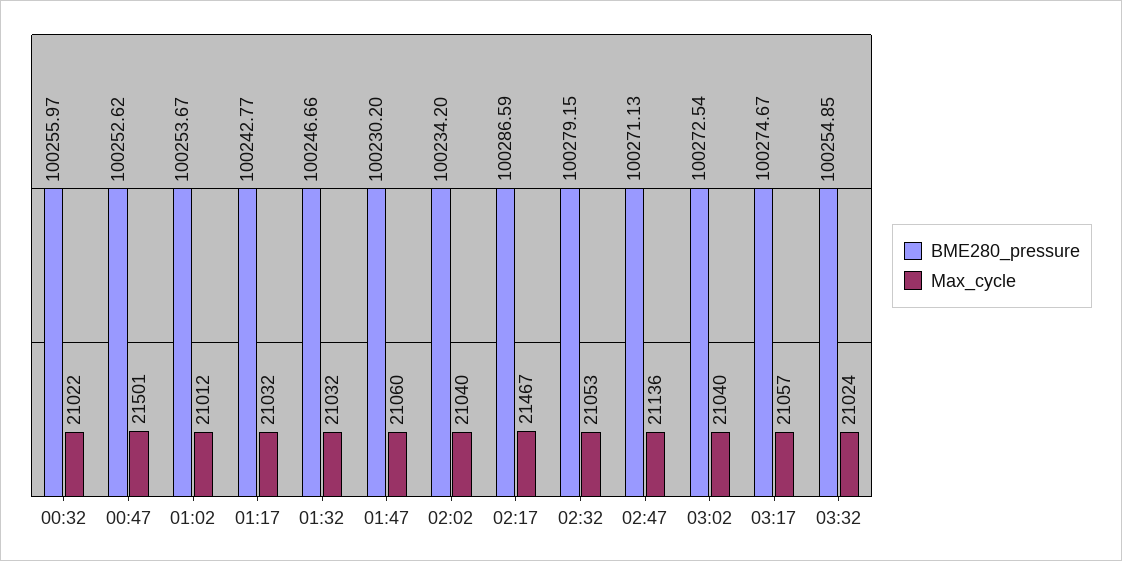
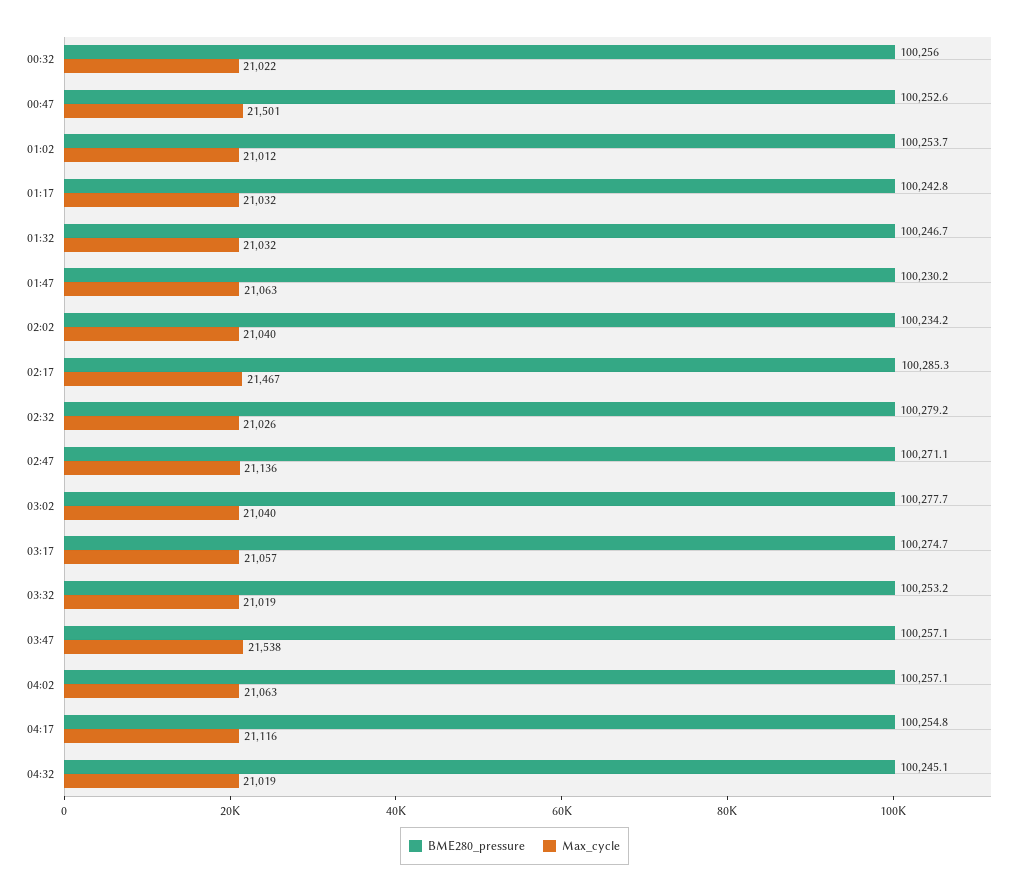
Max_cycle, 01:47: 21060 -> 21063
BME280_pressure, 02:17: 100286.59 -> 100285.3
Max_cycle, 02:32: 21053 -> 21026
BME280_pressure, 03:02: 100272.54 -> 100277.7
BME280_pressure, 03:32: 100254.85 -> 100253.2
Max_cycle, 03:32: 21024 -> 21019
BME280_pressure, 03:47: none -> 100257.1
Max_cycle, 03:47: none -> 21538
BME280_pressure, 04:02: none -> 100257.1
Max_cycle, 04:02: none -> 21063
BME280_pressure, 04:17: none -> 100254.8
Max_cycle, 04:17: none -> 21116
BME280_pressure, 04:32: none -> 100245.1
Max_cycle, 04:32: none -> 21019

